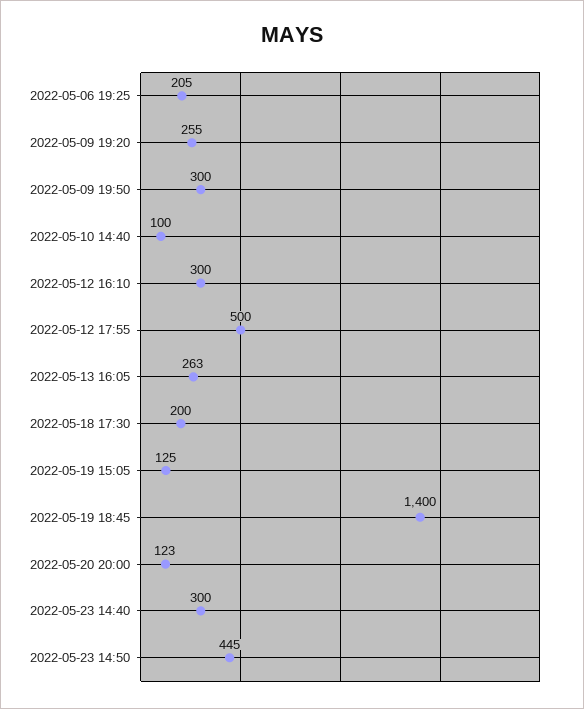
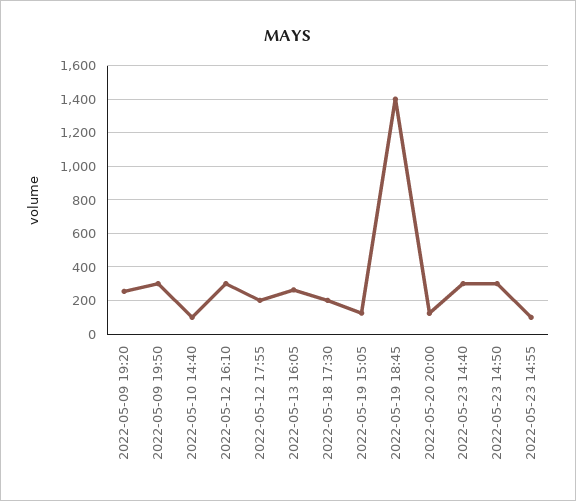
2022-05-06 19:25: 205 -> none
2022-05-12 17:55: 500 -> 200
2022-05-23 14:50: 445 -> 300
2022-05-23 14:55: none -> 100

